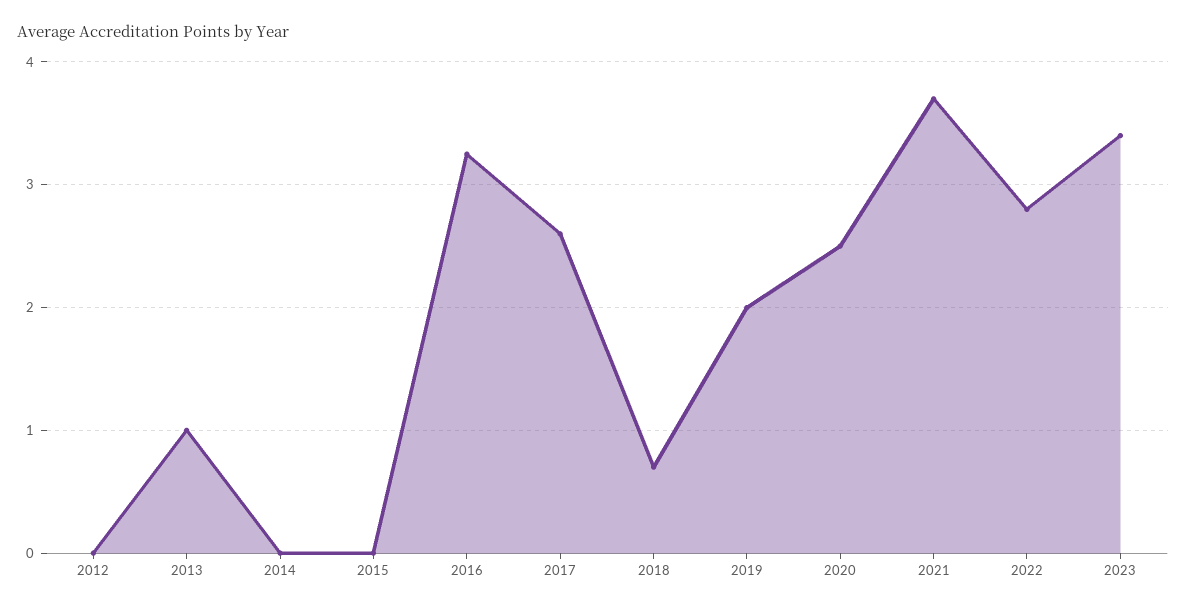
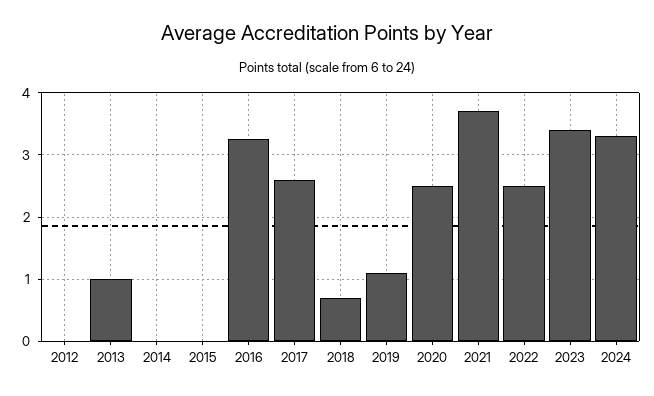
2019: 2 -> 1.1
2022: 2.8 -> 2.5
2024: none -> 3.3

